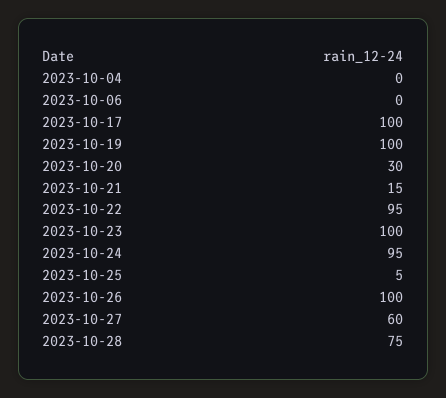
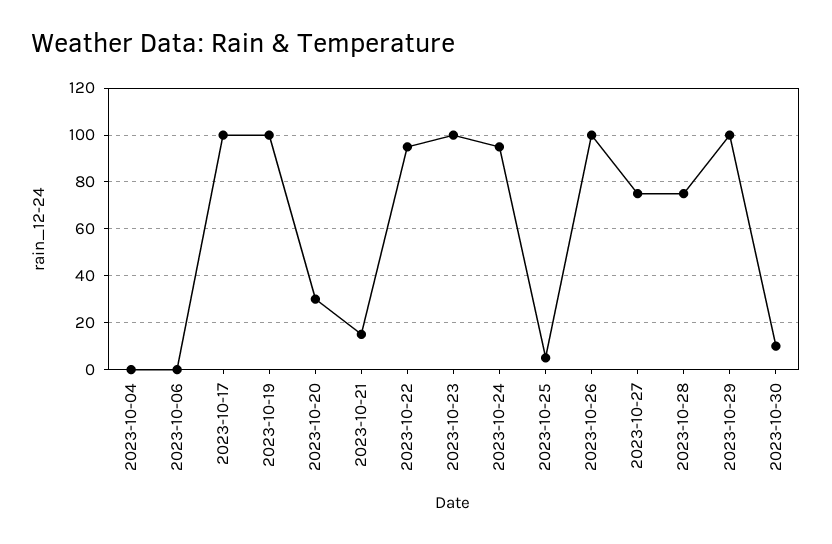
2023-10-27: 60 -> 75
2023-10-29: none -> 100
2023-10-30: none -> 10

